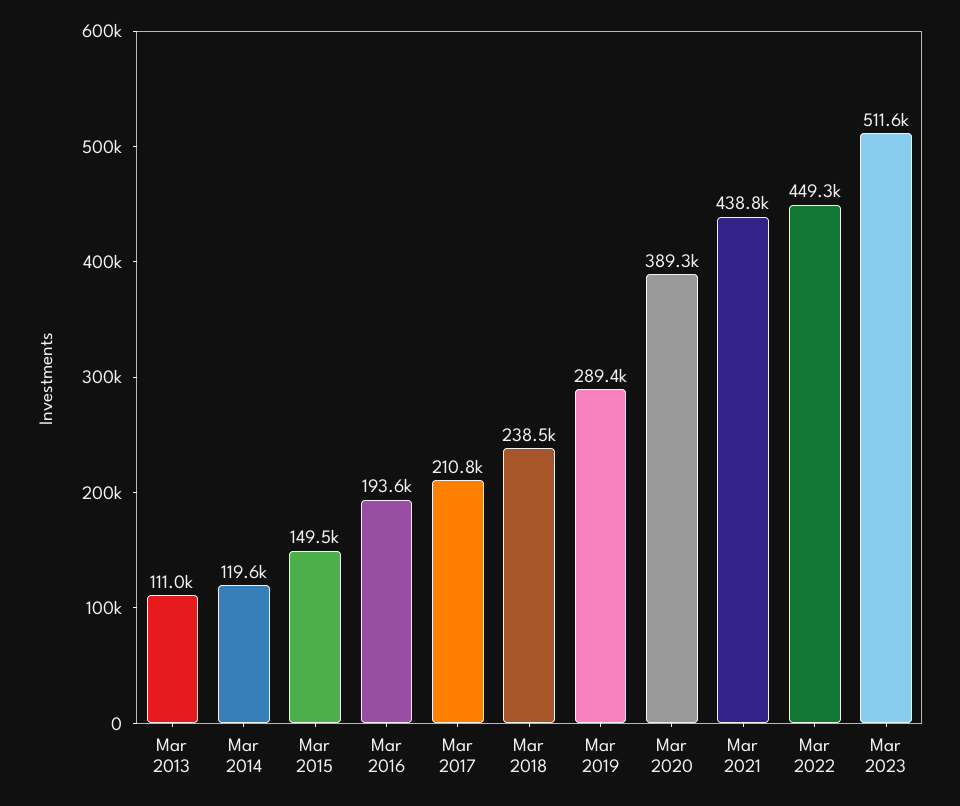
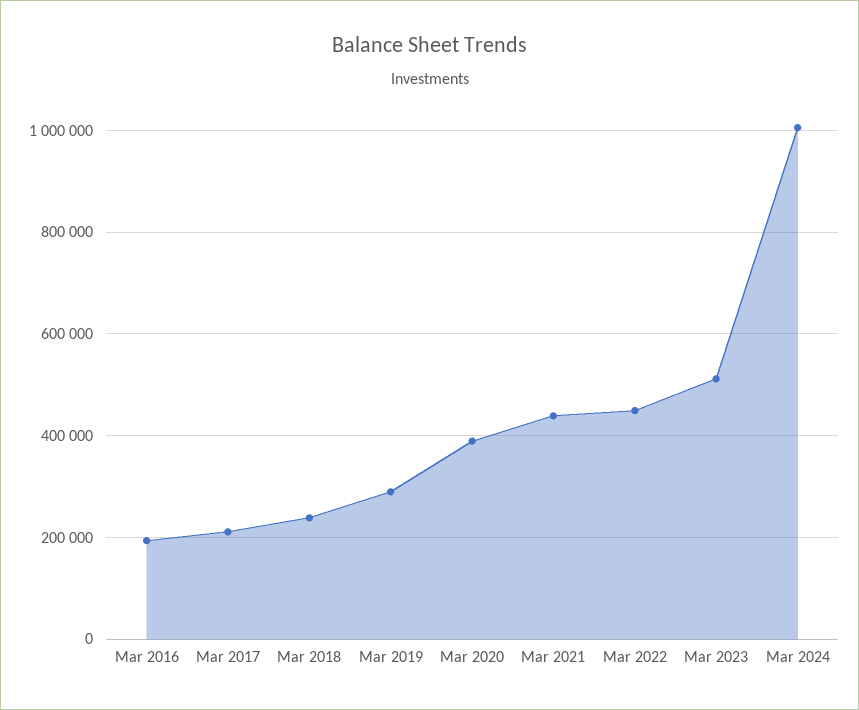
Mar 2013: 111000 -> none
Mar 2014: 119600 -> none
Mar 2015: 149500 -> none
Mar 2024: none -> 1000000

